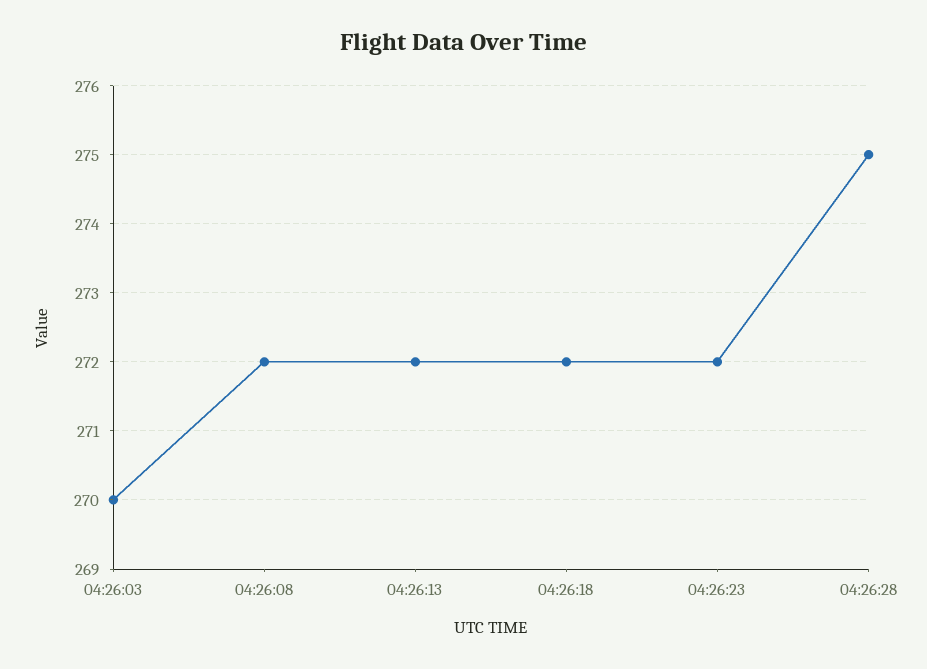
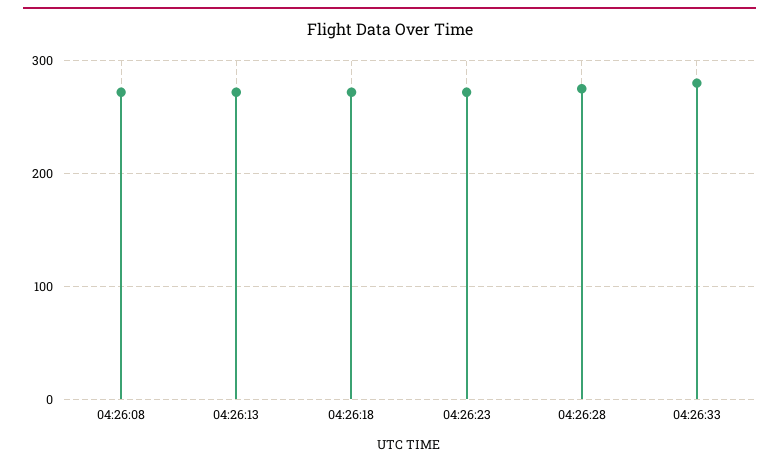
04:26:03: 270 -> none
04:26:33: none -> 280

